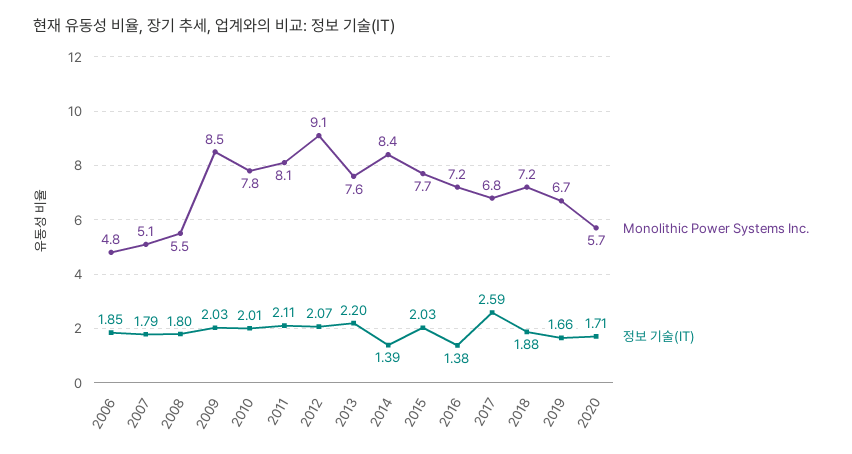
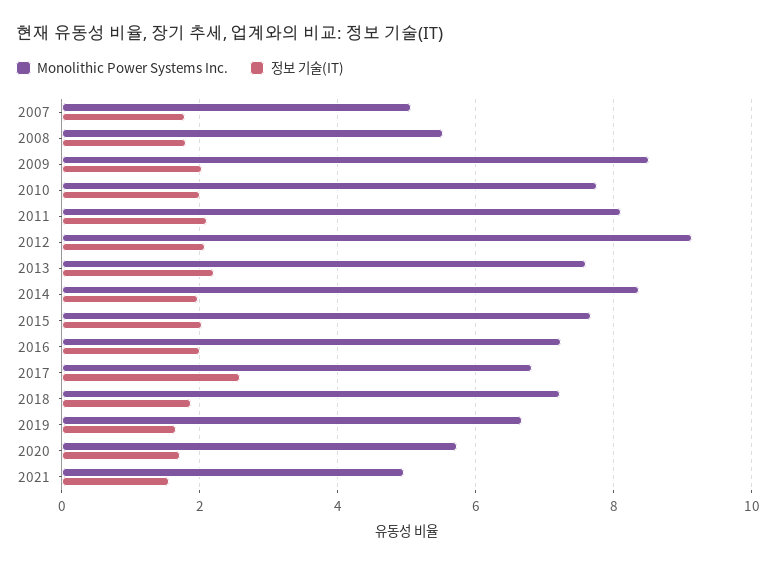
Monolithic Power Systems Inc., 2006: 4.8 -> none
정보 기술(IT), 2006: 1.85 -> none
정보 기술(IT), 2014: 1.39 -> 2
정보 기술(IT), 2016: 1.38 -> 2
Monolithic Power Systems Inc., 2021: none -> 5
정보 기술(IT), 2021: none -> 1.6

